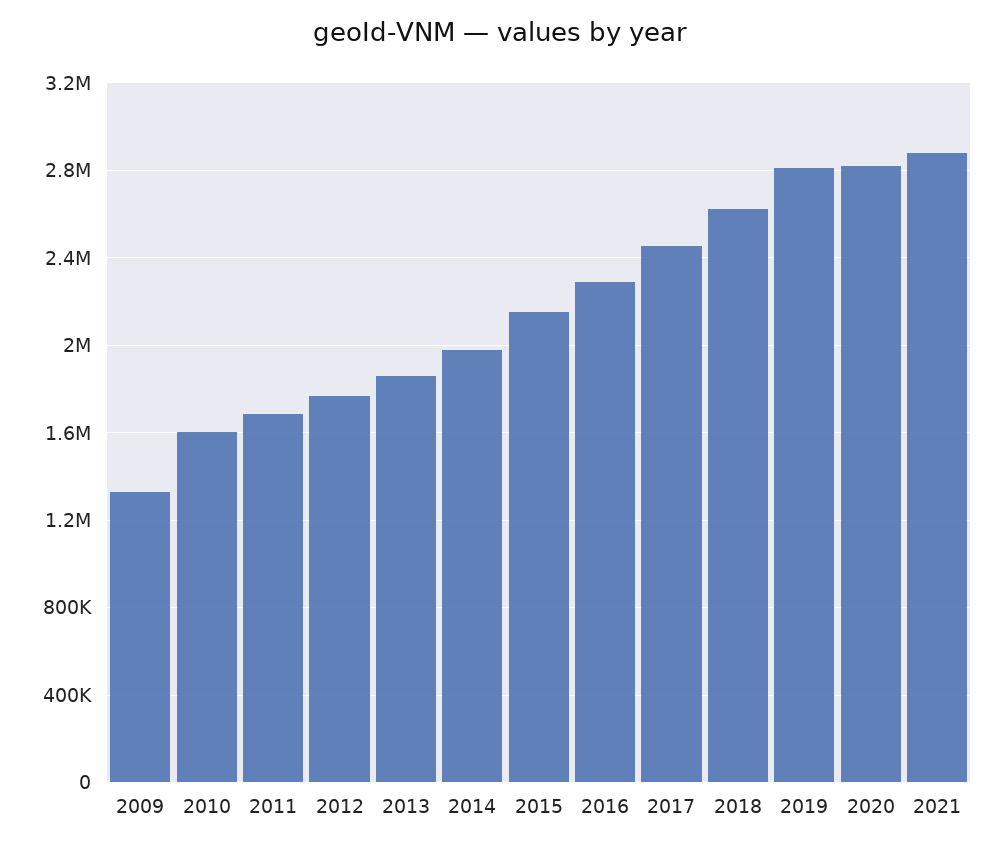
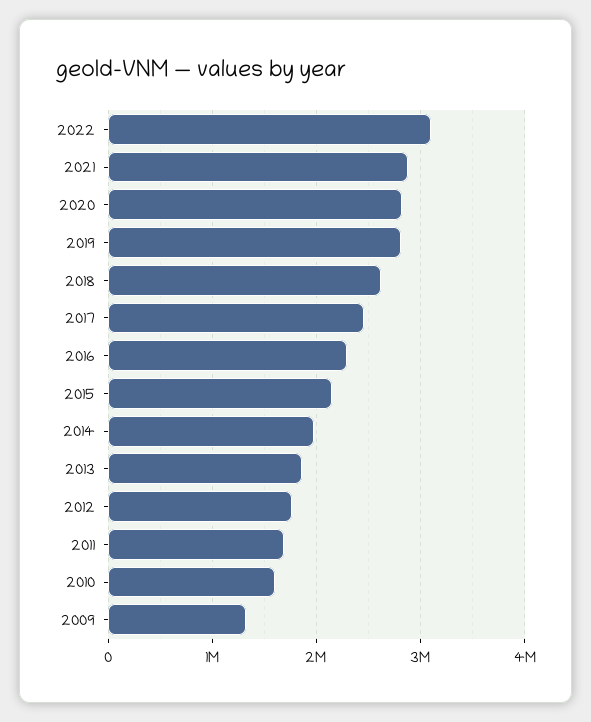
2022: none -> 3100000

